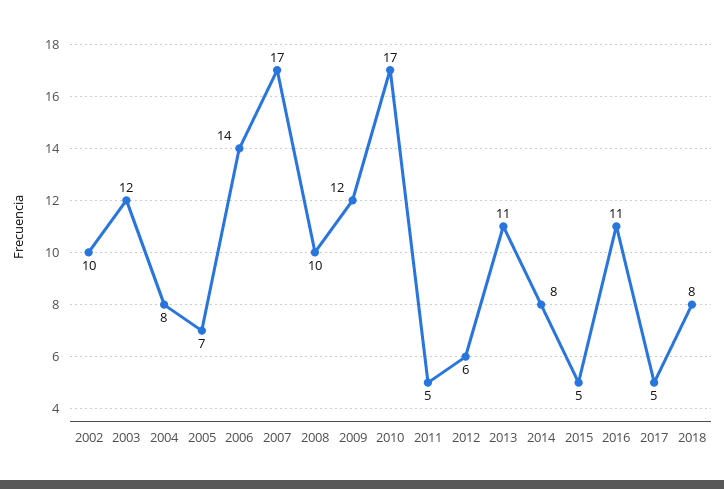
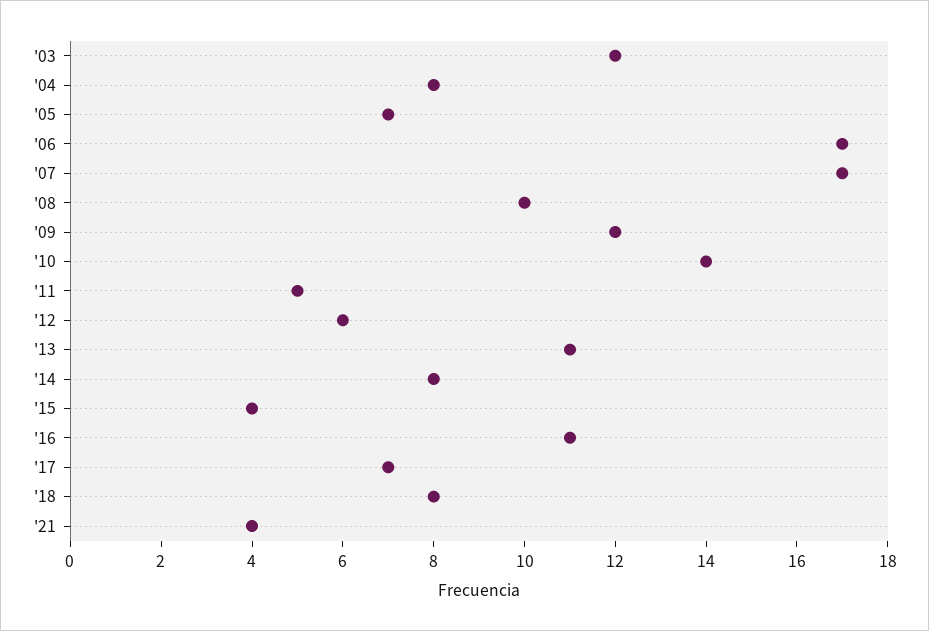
2002: 10 -> none
2006: 14 -> 17
2010: 17 -> 14
2015: 5 -> 4
2017: 5 -> 7
'21: none -> 4

